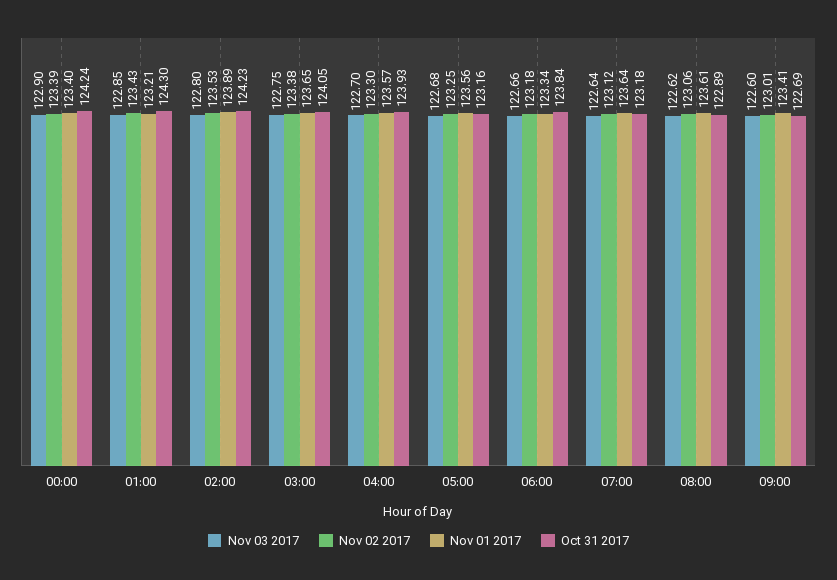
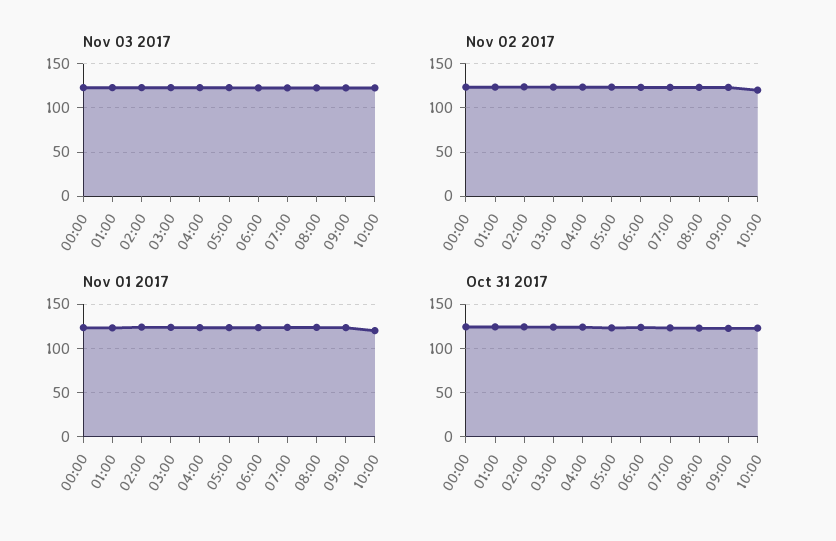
Nov 03 2017, 10:00: none -> 120
Nov 02 2017, 10:00: none -> 120
Nov 01 2017, 10:00: none -> 120
Oct 31 2017, 10:00: none -> 120

